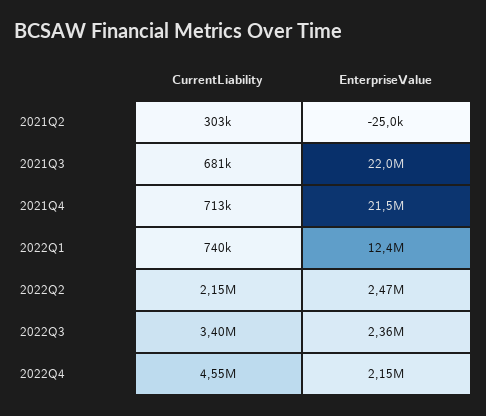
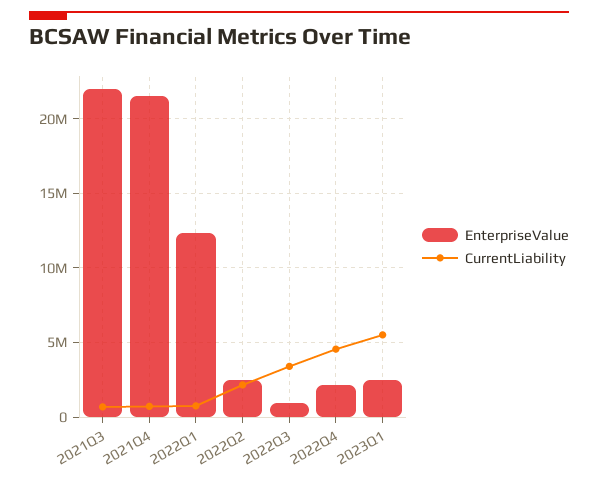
CurrentLiability, 2021Q2: 303000 -> none
EnterpriseValue, 2021Q2: -25000 -> none
EnterpriseValue, 2022Q3: 2360000 -> 1000000
EnterpriseValue, 2023Q1: none -> 2500000
CurrentLiability, 2023Q1: none -> 5500000

